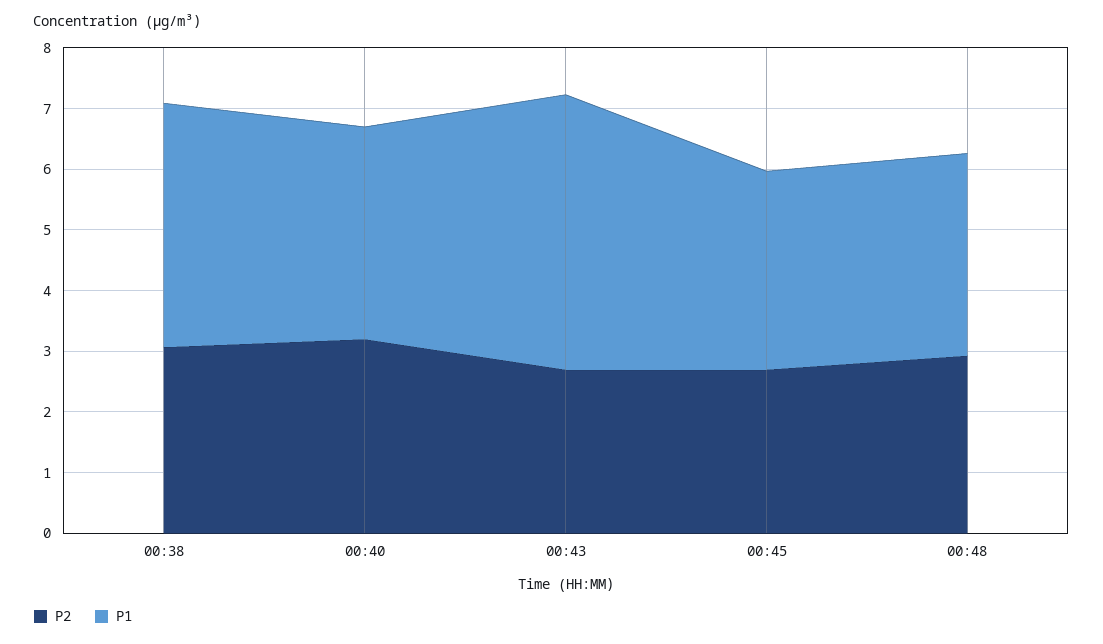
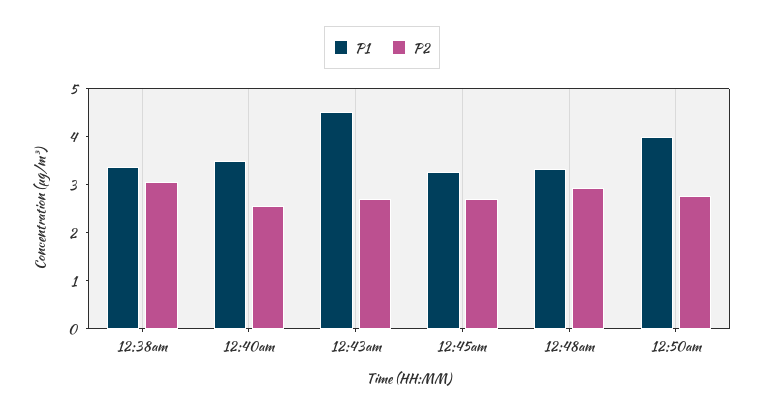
P1, 00:38: 4 -> 3.4
P2, 00:40: 3.2 -> 2.6
P1, 12:50am: none -> 4
P2, 12:50am: none -> 2.8

